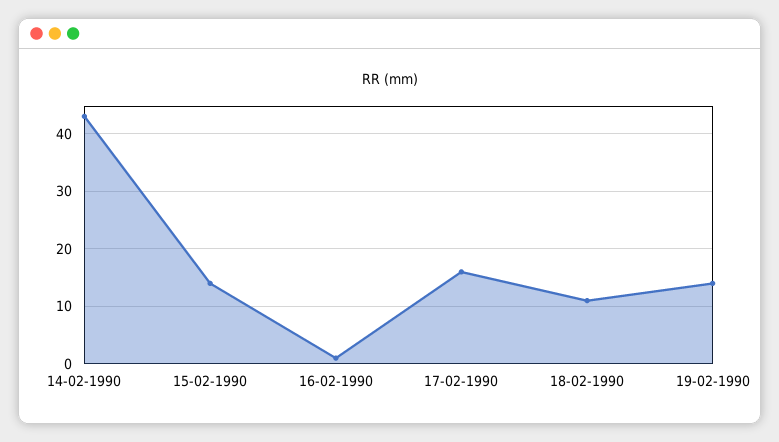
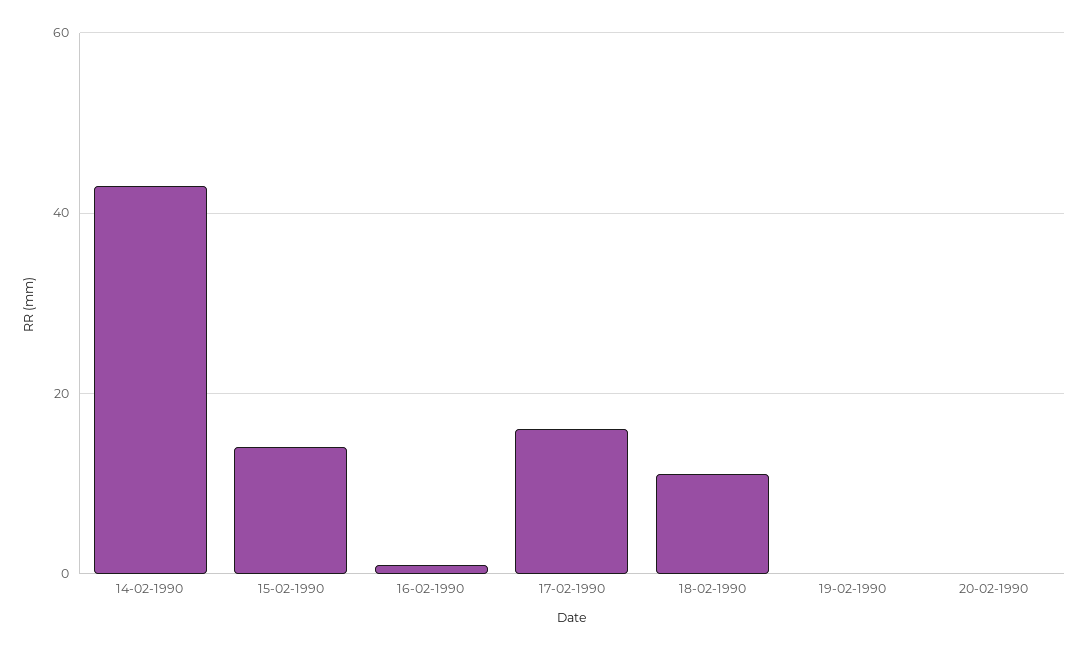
19-02-1990: 15 -> 0
20-02-1990: none -> 0

